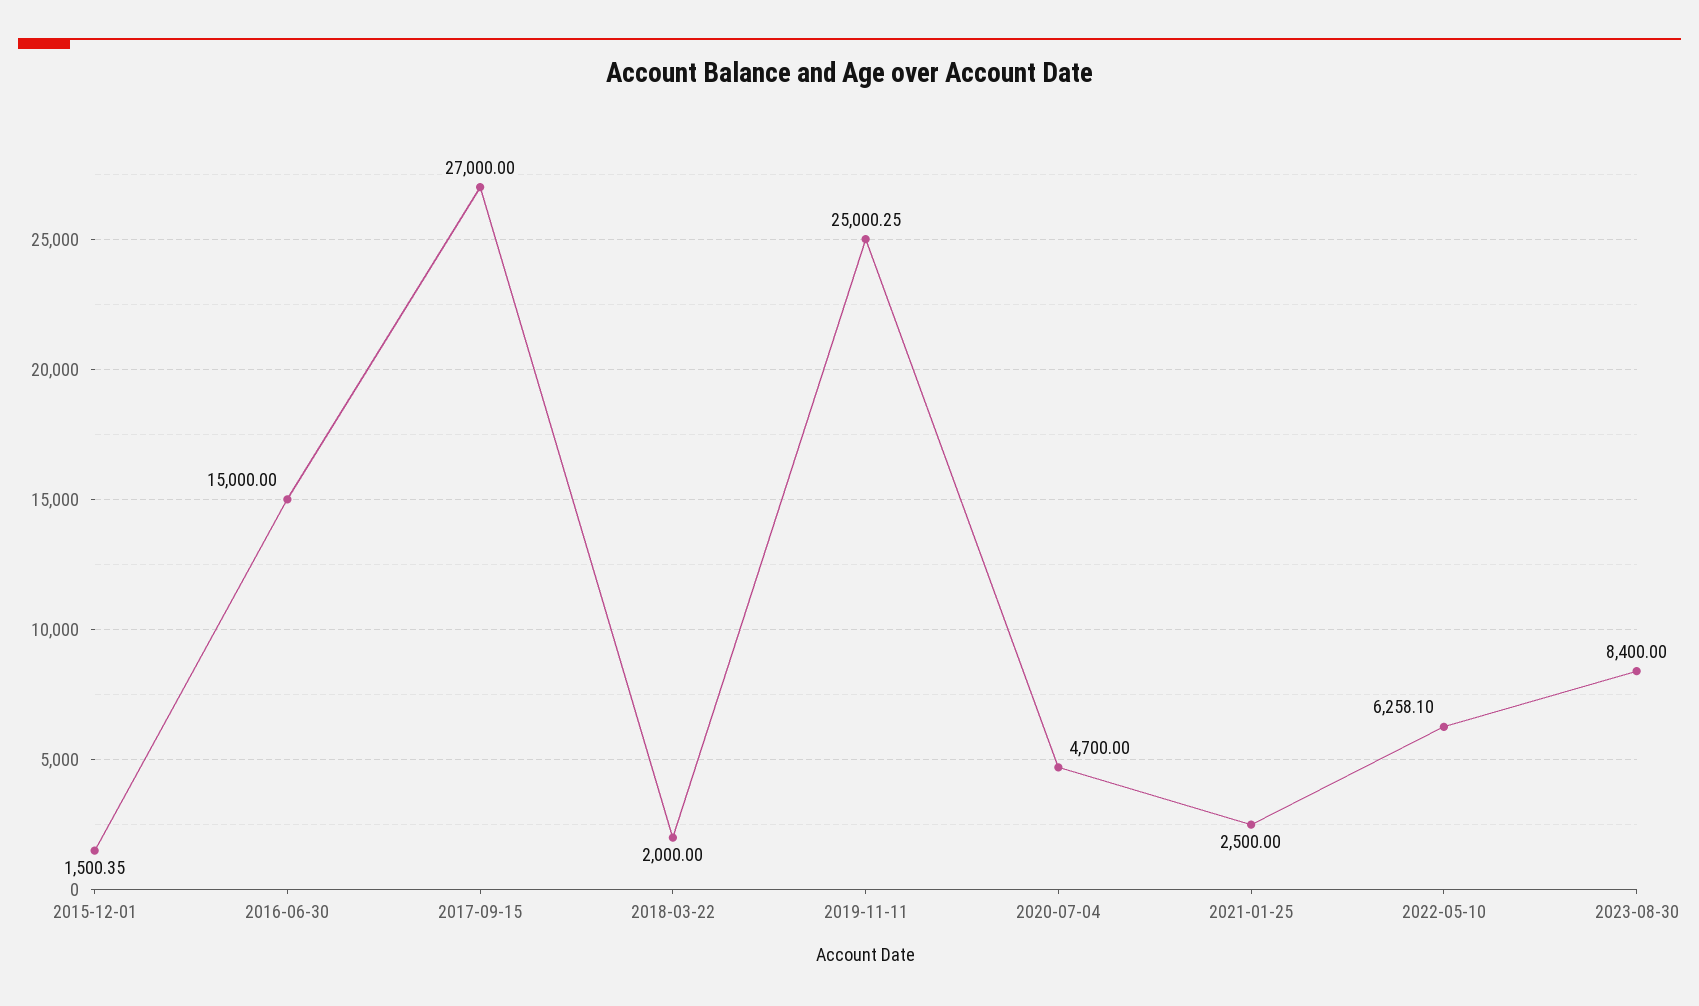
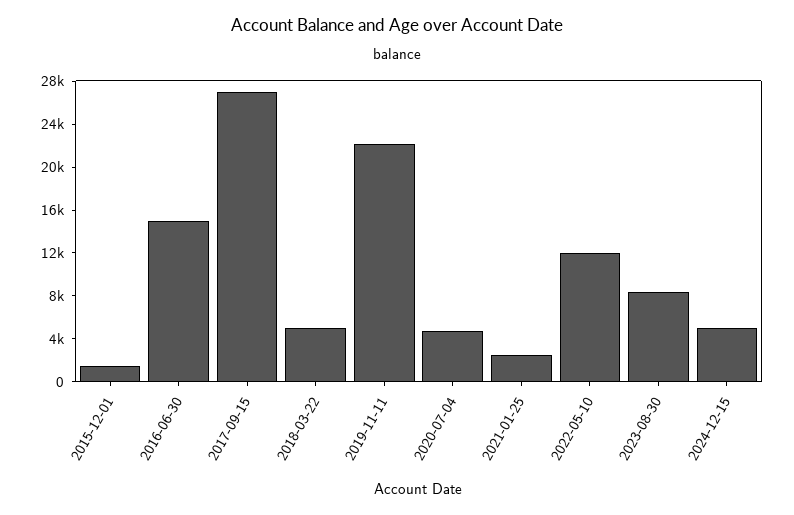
2018-03-22: 2000 -> 5000
2019-11-11: 25000.25 -> 22000
2022-05-10: 6258.1 -> 12000
2024-12-15: none -> 5000

